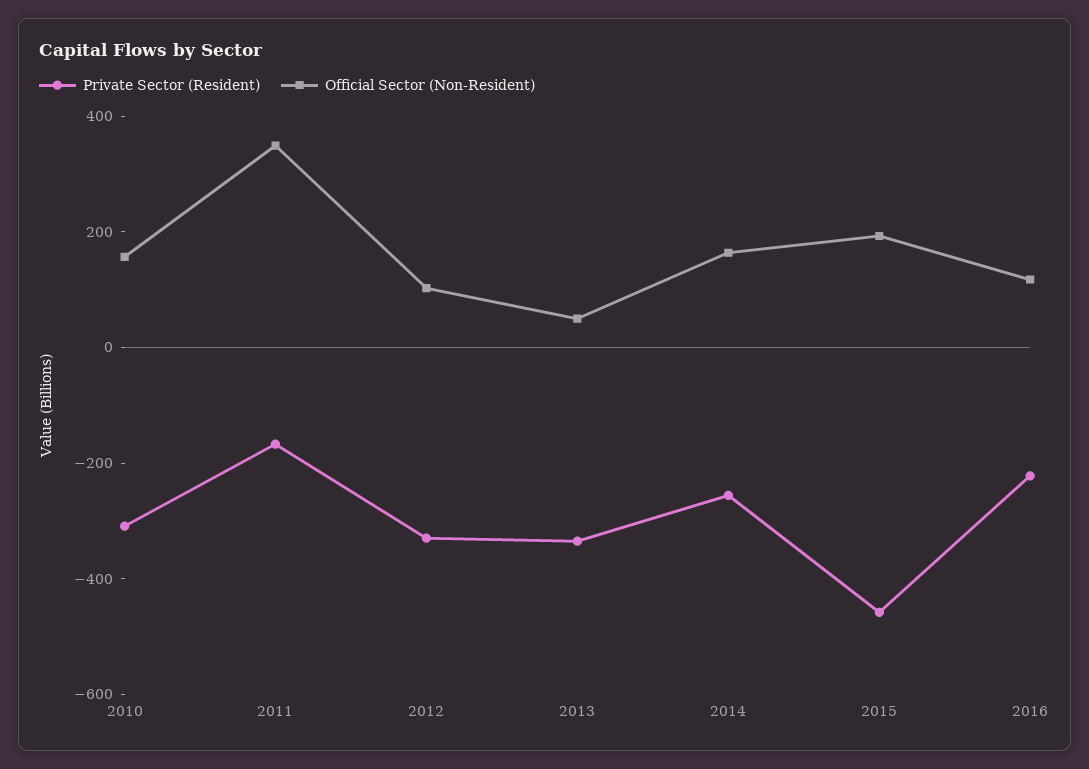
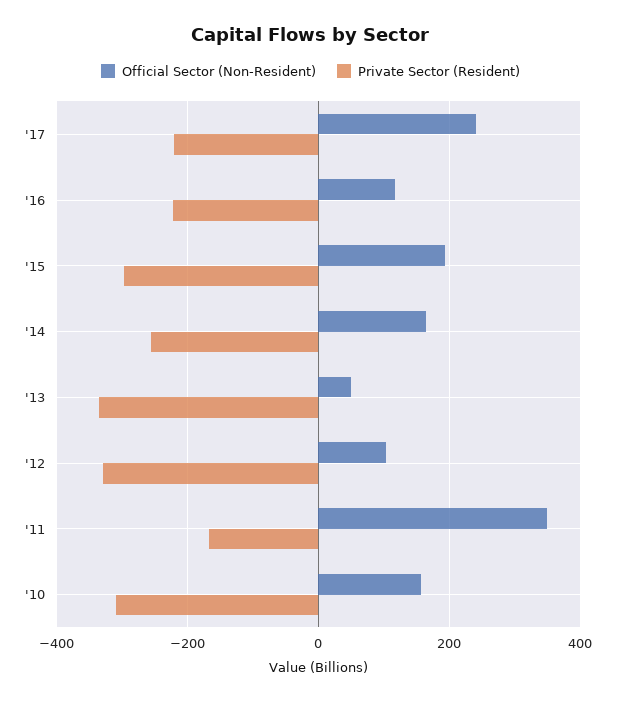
Private Sector (Resident), 2015: -450 -> -300
Official Sector (Non-Resident), '17: none -> 240
Private Sector (Resident), '17: none -> -220

